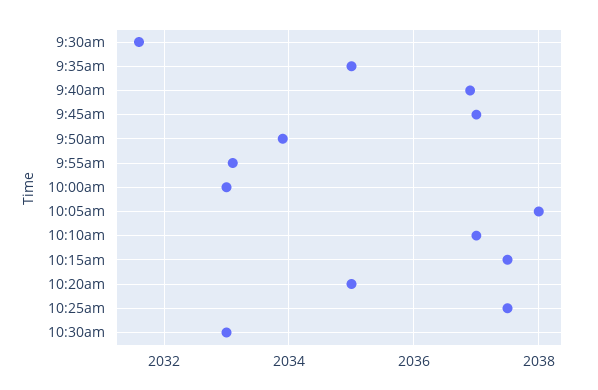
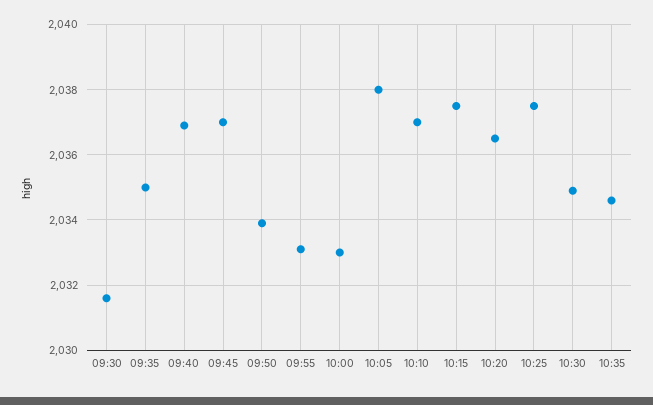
10:20am: 2035 -> 2036.5
10:30am: 2033 -> 2035
10:35: none -> 2034.5

